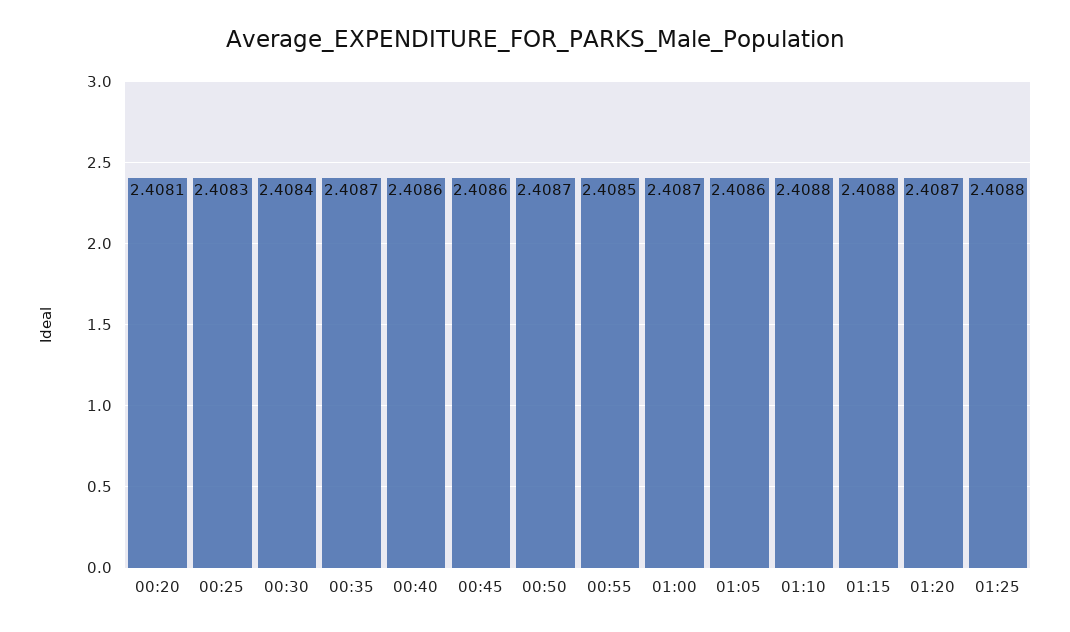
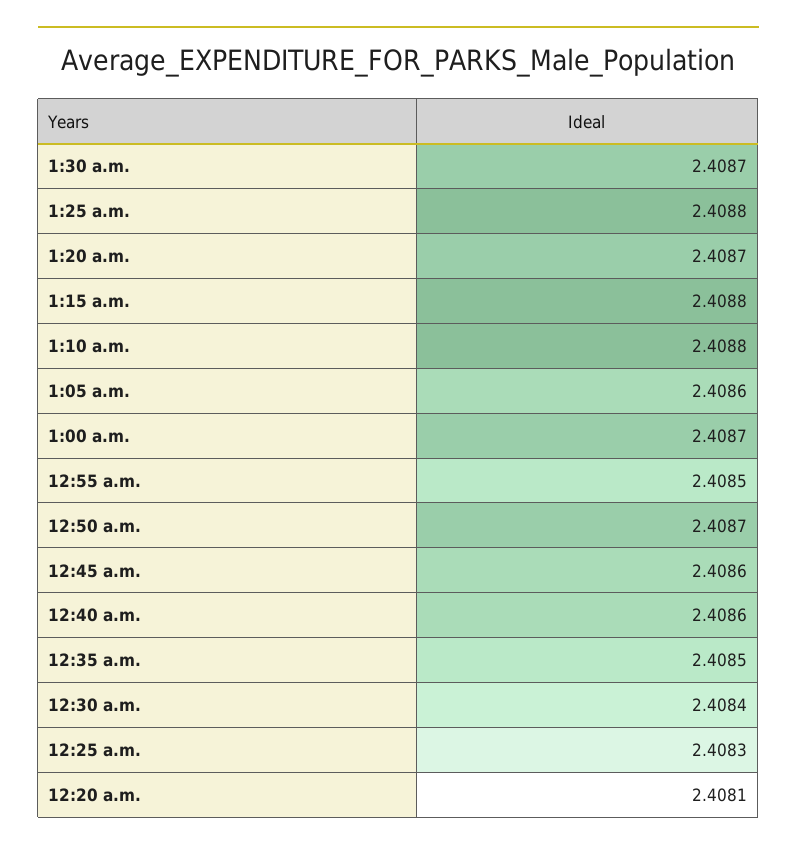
00:35: 2.4087 -> 2.4085
1:30 a.m.: none -> 2.4087

